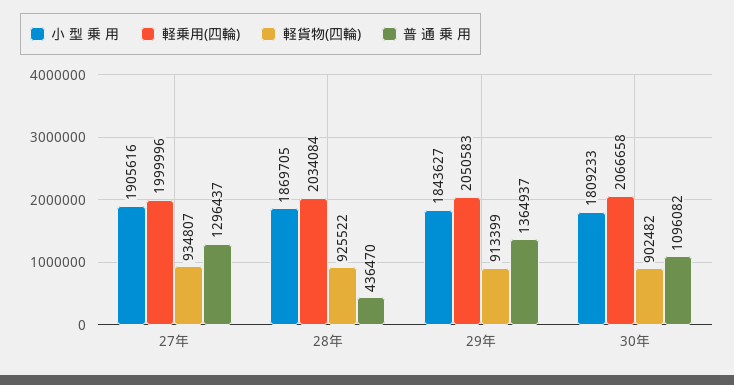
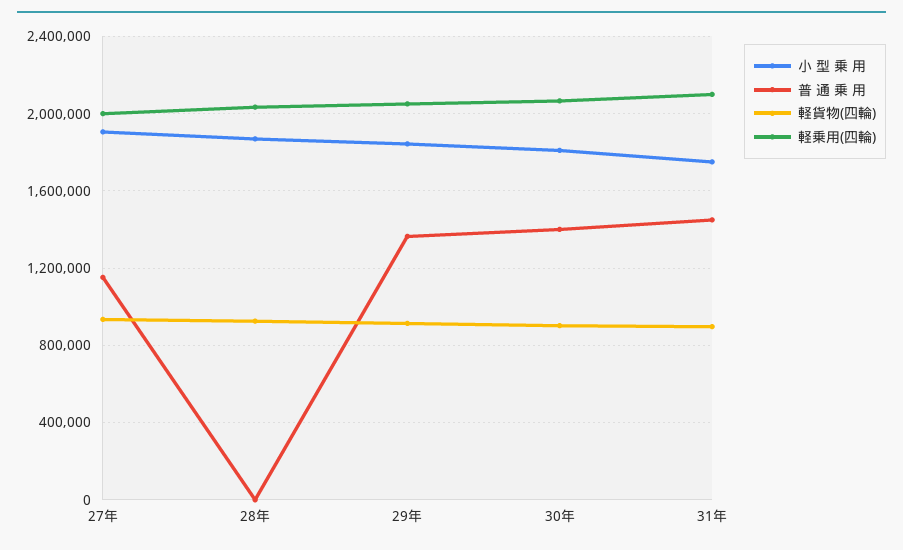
普 通 乗 用, 27年: 1296437 -> 1150000
普 通 乗 用, 28年: 436470 -> 0
普 通 乗 用, 30年: 1096082 -> 1400000
小 型 乗 用, 31年: none -> 1750000
普 通 乗 用, 31年: none -> 1450000
軽貨物(四輪), 31年: none -> 900000
軽乗用(四輪), 31年: none -> 2100000

